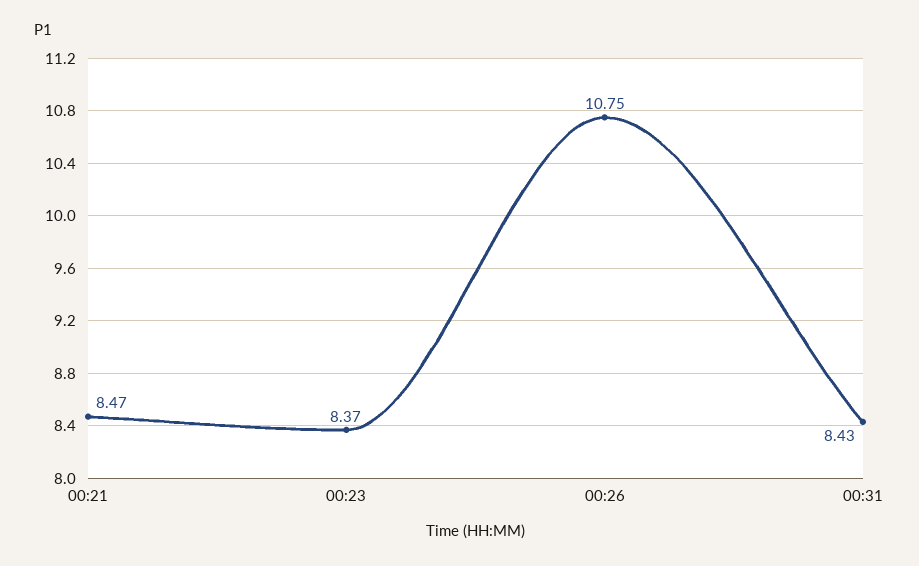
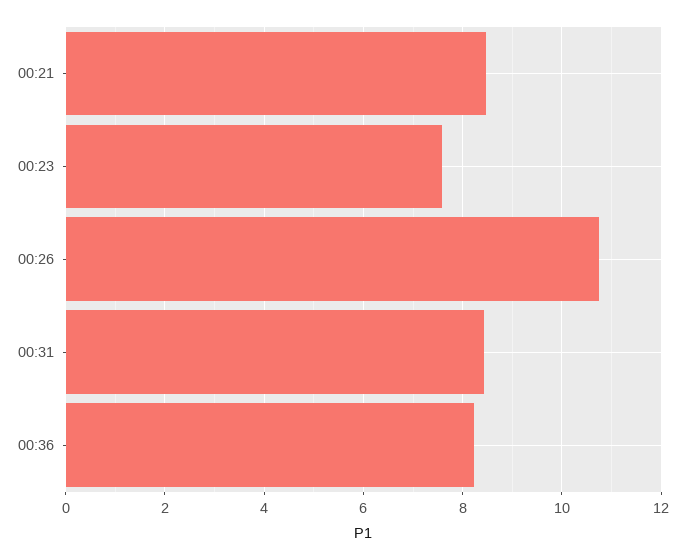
00:23: 8.37 -> 7.6
00:36: none -> 8.2

